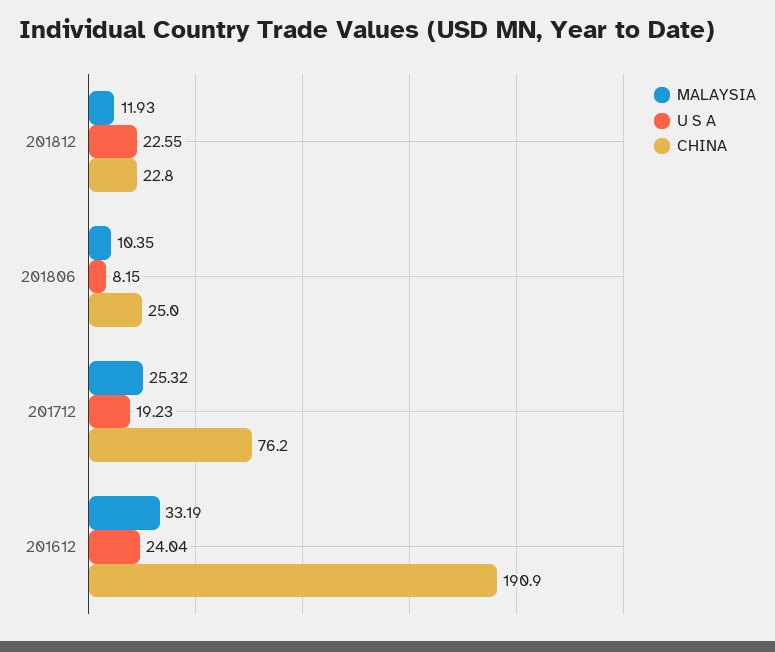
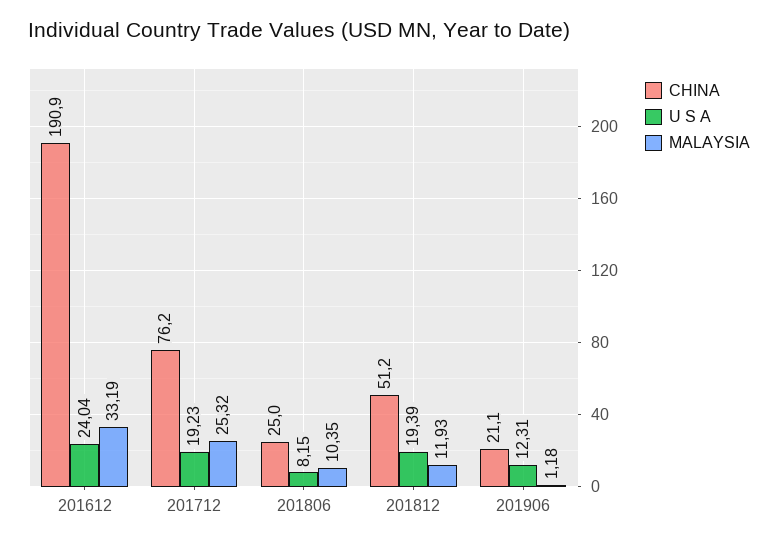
U S A, 201812: 22.55 -> 19.39
CHINA, 201812: 22.8 -> 51.2
CHINA, 201906: none -> 21.1
U S A, 201906: none -> 12.31
MALAYSIA, 201906: none -> 1.18

